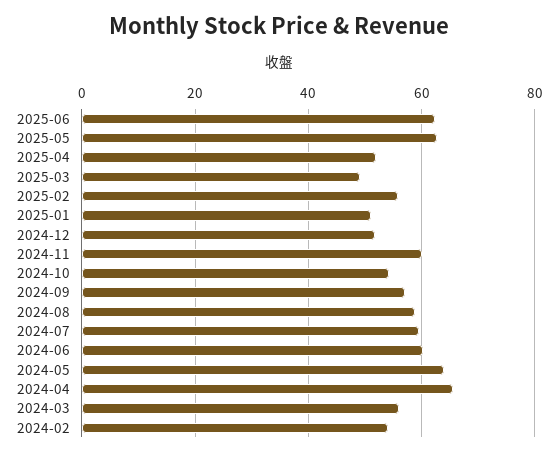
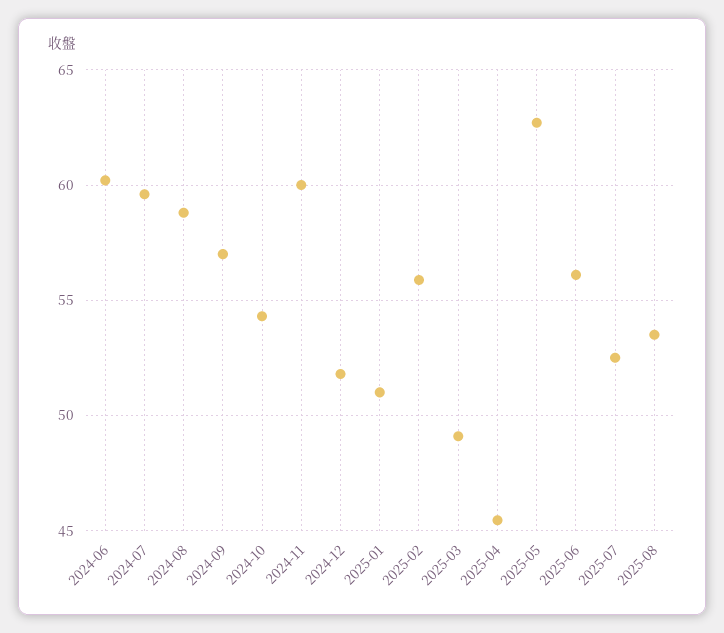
2025-06: 62 -> 56
2025-04: 52 -> 45.5
2024-05: 64 -> none
2024-04: 66 -> none
2024-03: 56 -> none
2024-02: 54 -> none
2025-07: none -> 52.5
2025-08: none -> 53.5

